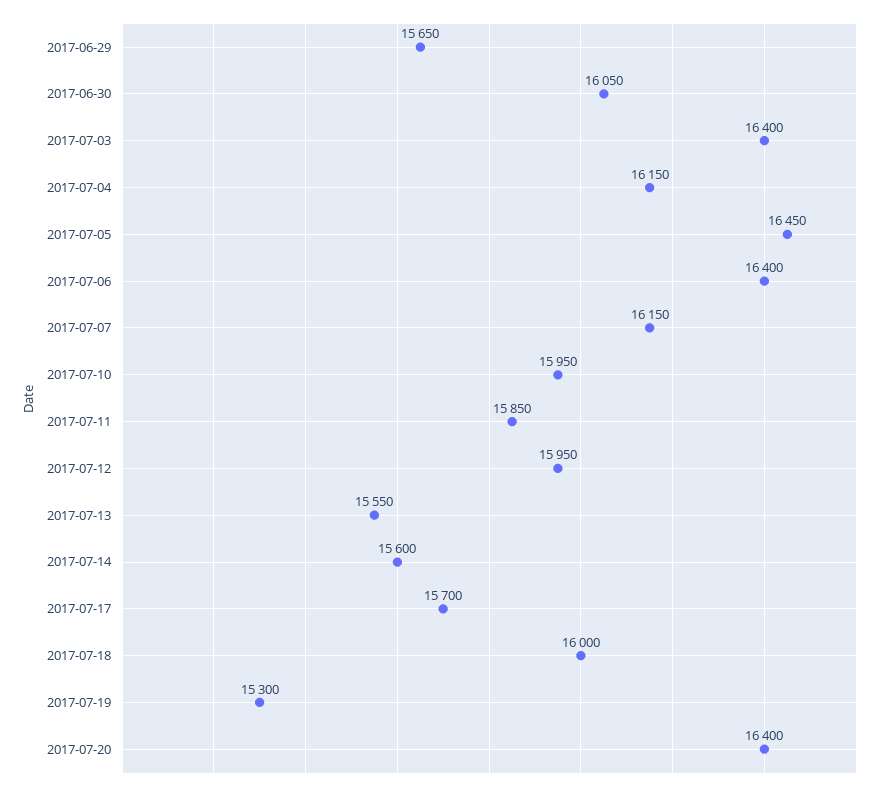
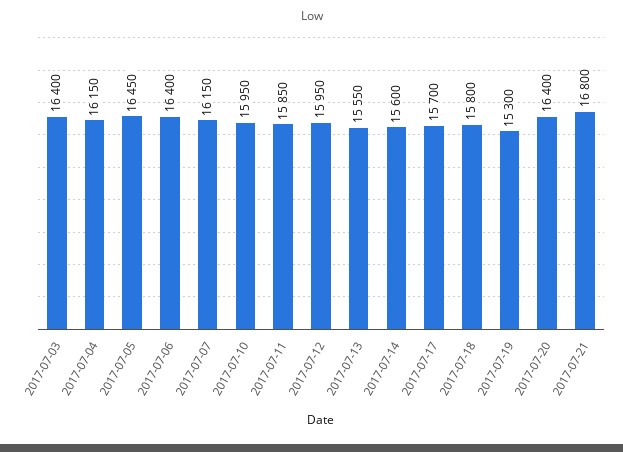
2017-06-29: 15650 -> none
2017-06-30: 16050 -> none
2017-07-18: 16000 -> 15800
2017-07-21: none -> 16800

